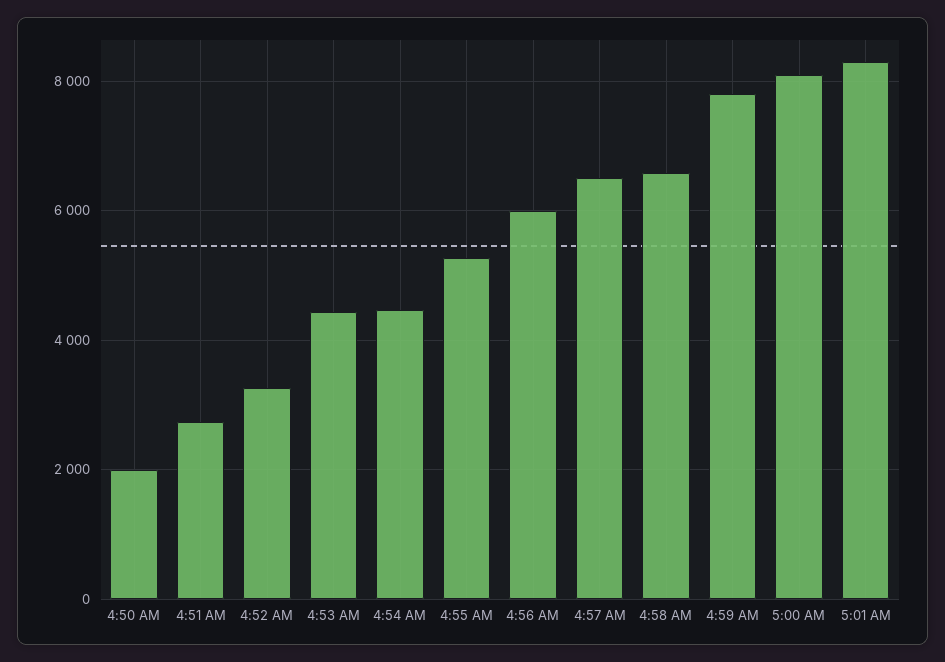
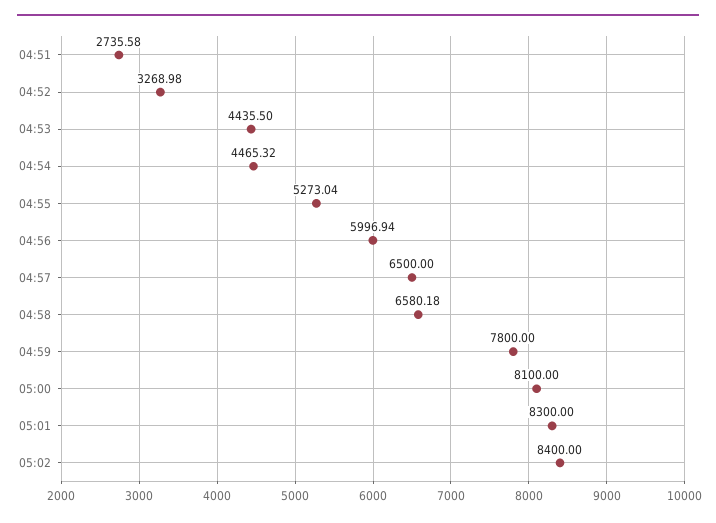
4:50 AM: 2000 -> none
05:02: none -> 8400

